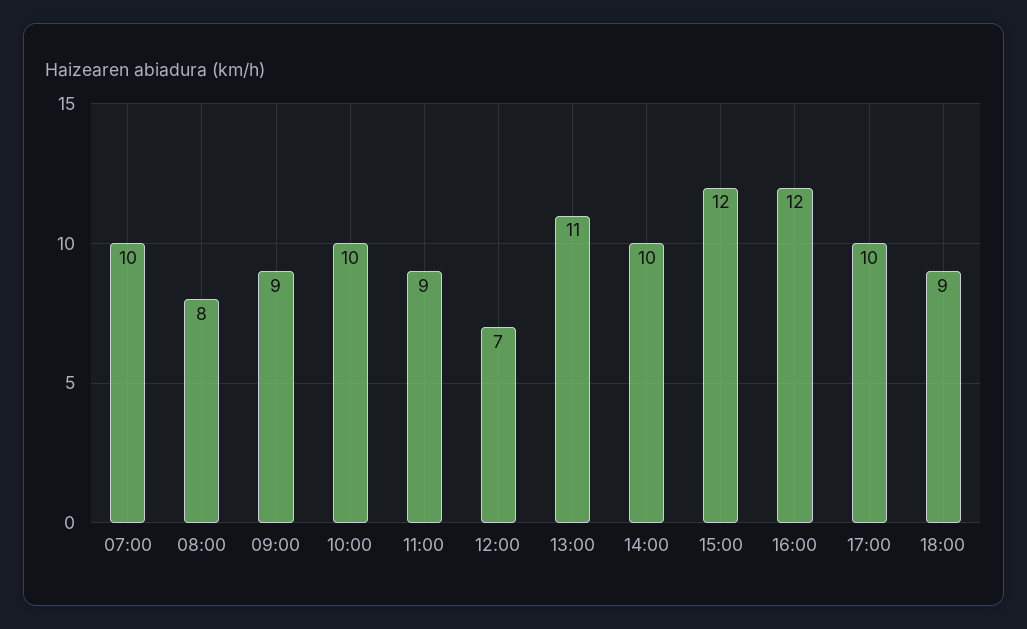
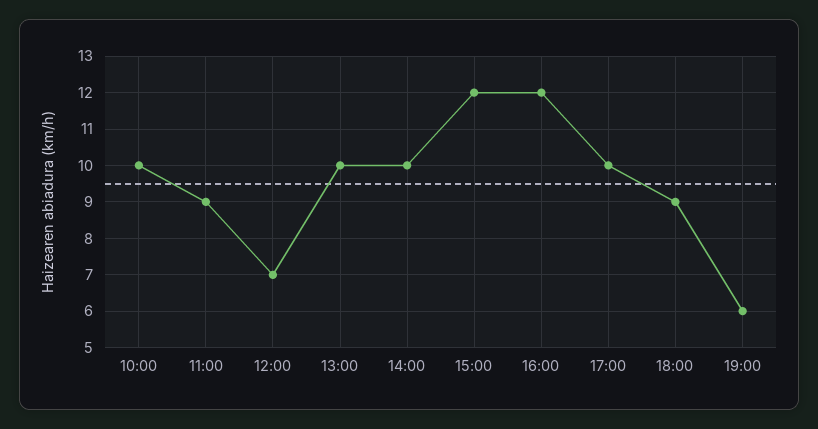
07:00: 10 -> none
08:00: 8 -> none
09:00: 9 -> none
13:00: 11 -> 10
19:00: none -> 6

